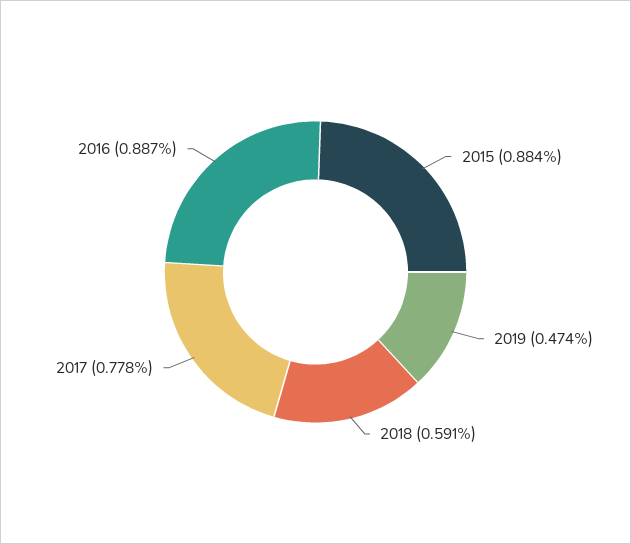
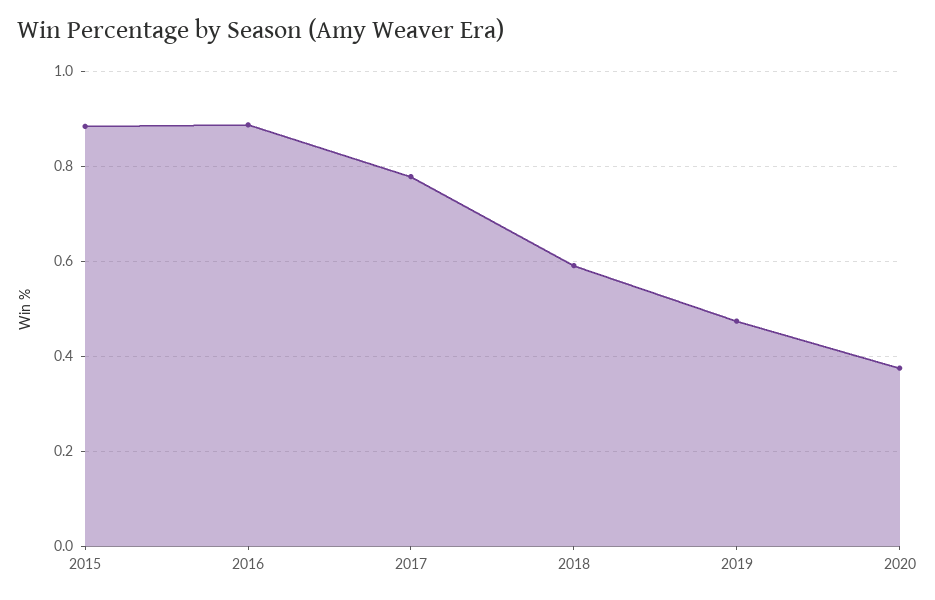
2020: none -> 0.38

